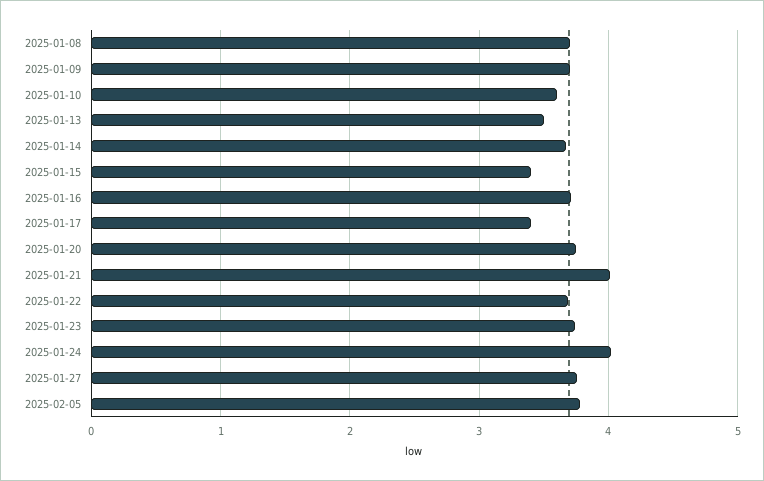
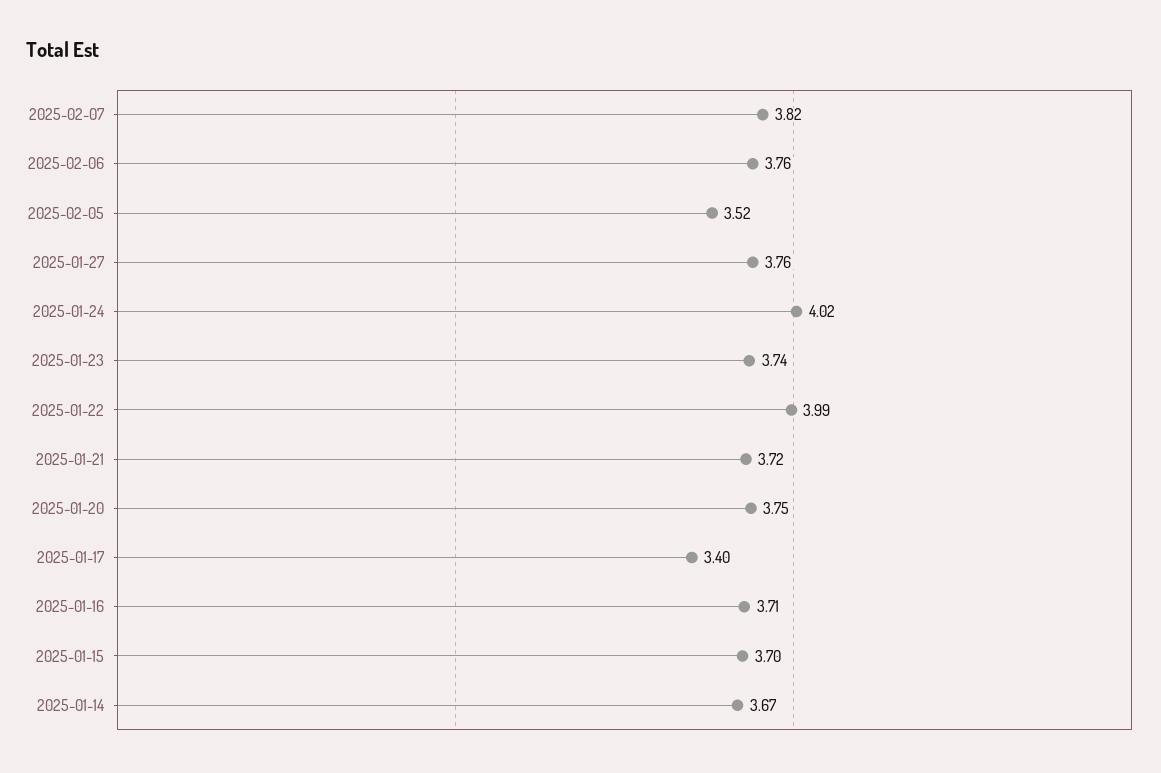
2025-01-08: 3.7 -> none
2025-01-09: 3.7 -> none
2025-01-10: 3.6 -> none
2025-01-13: 3.5 -> none
2025-01-15: 3.4 -> 3.7
2025-01-21: 4 -> 3.72
2025-01-22: 3.7 -> 3.99
2025-02-05: 3.8 -> 3.52
2025-02-07: none -> 3.82
2025-02-06: none -> 3.76

